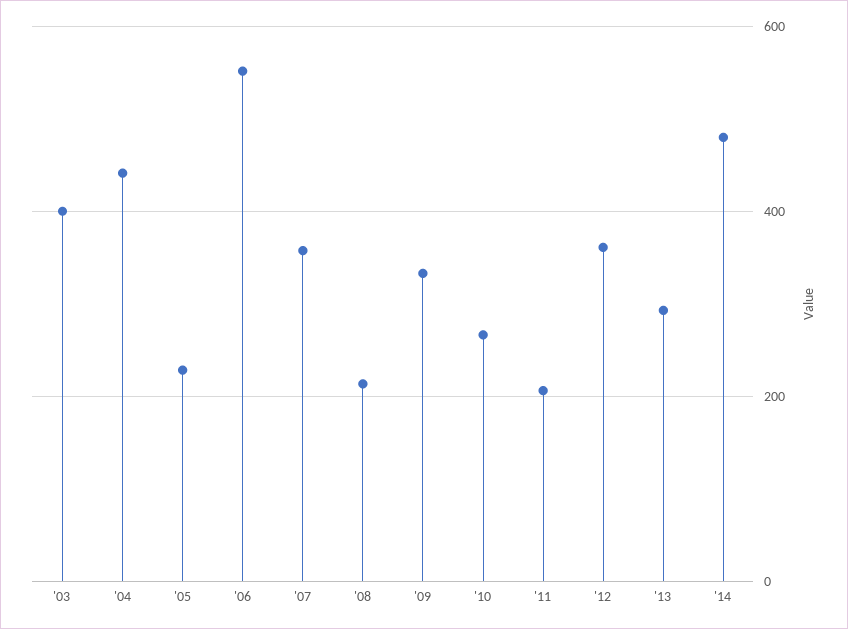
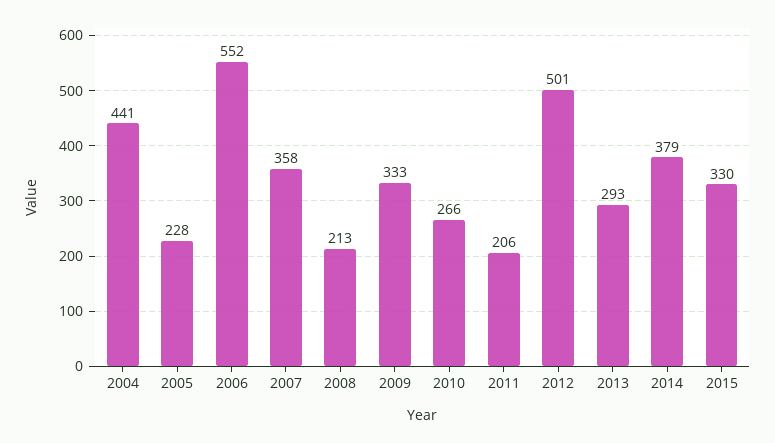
'03: 400 -> none
'12: 360 -> 501
'14: 480 -> 379
2015: none -> 330

